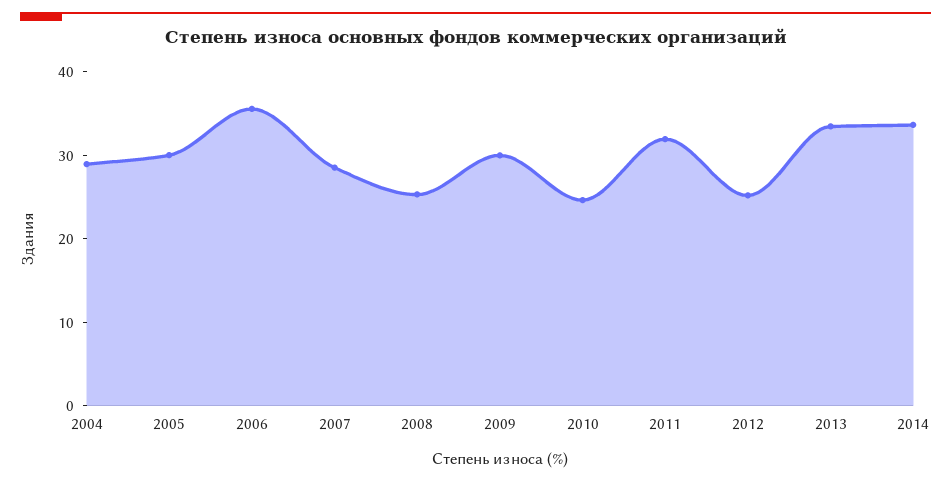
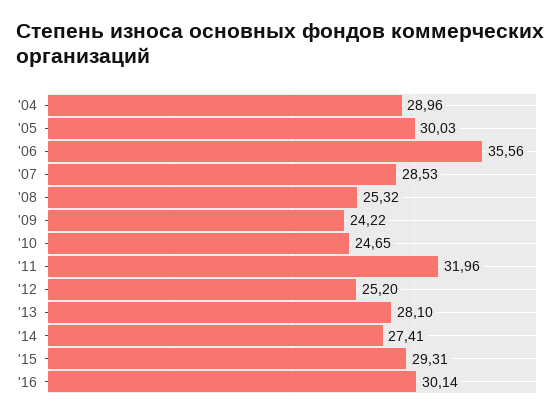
2009: 30 -> 24.22
2013: 34 -> 28.1
2014: 34 -> 27.41
'15: none -> 29.31
'16: none -> 30.14

